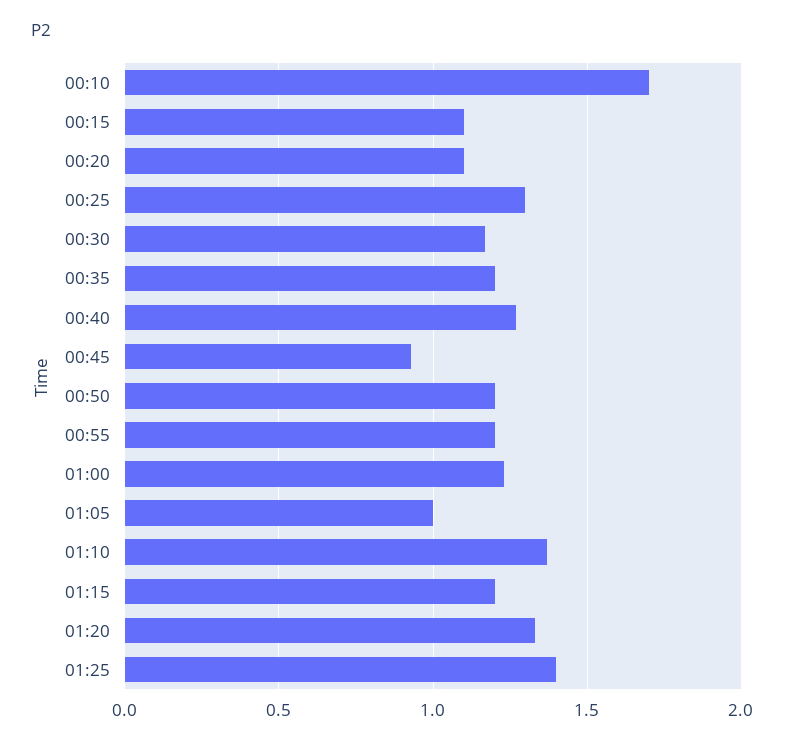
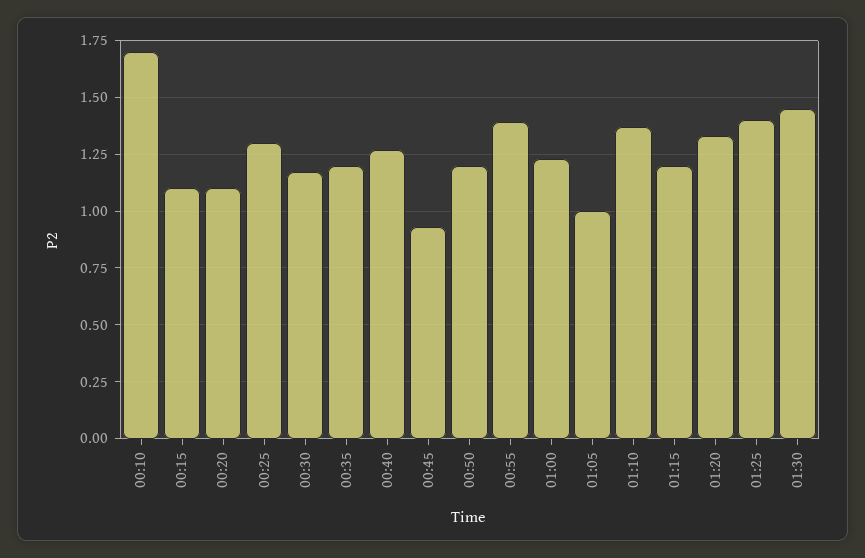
00:55: 1.2 -> 1.4
01:30: none -> 1.45

